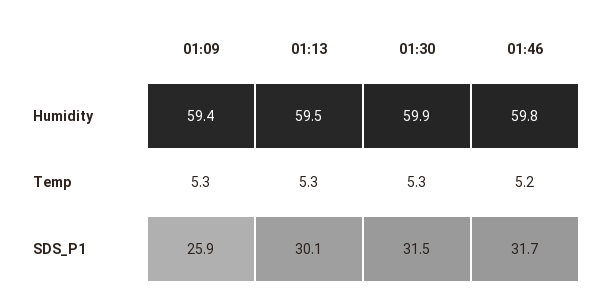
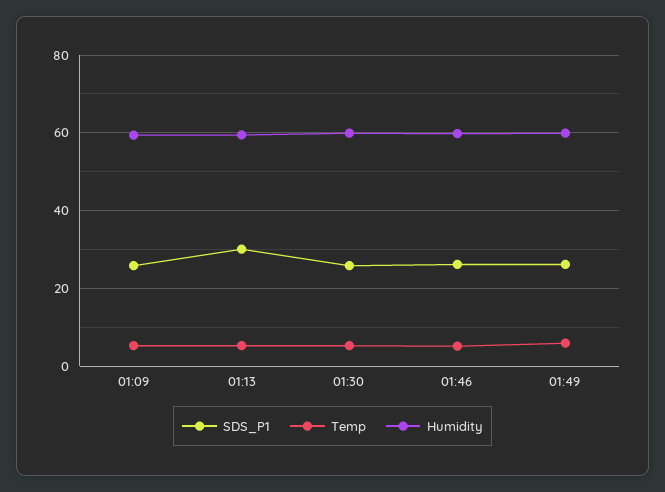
SDS_P1, 01:30: 31.5 -> 26
SDS_P1, 01:46: 31.7 -> 26
SDS_P1, 01:49: none -> 26
Temp, 01:49: none -> 6
Humidity, 01:49: none -> 60

